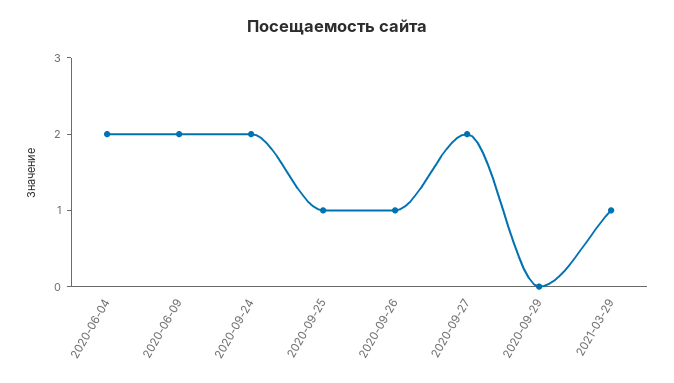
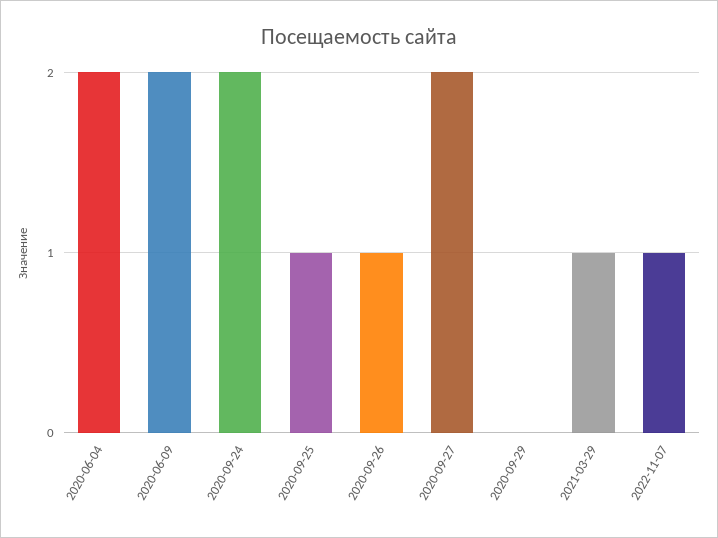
2022-11-07: none -> 1

